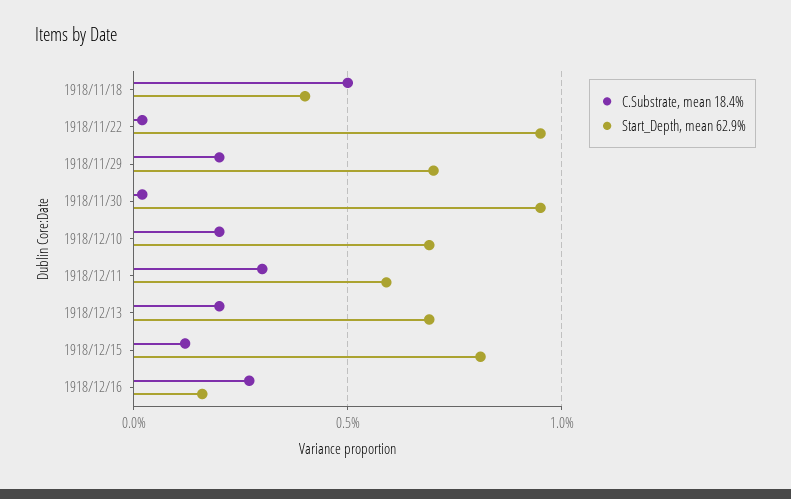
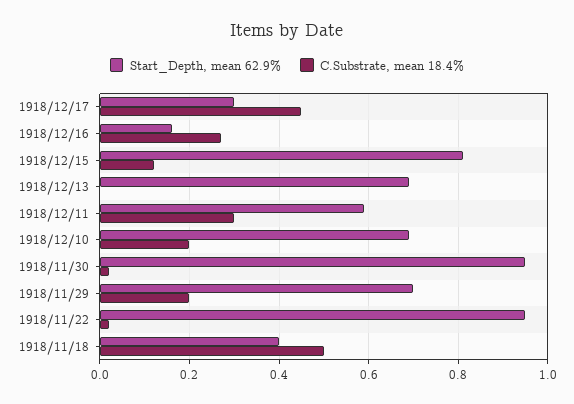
C.Substrate, mean 18.4%, 1918/12/13: 0.2 -> 0
Start_Depth, mean 62.9%, 1918/12/17: none -> 0.3
C.Substrate, mean 18.4%, 1918/12/17: none -> 0.45

